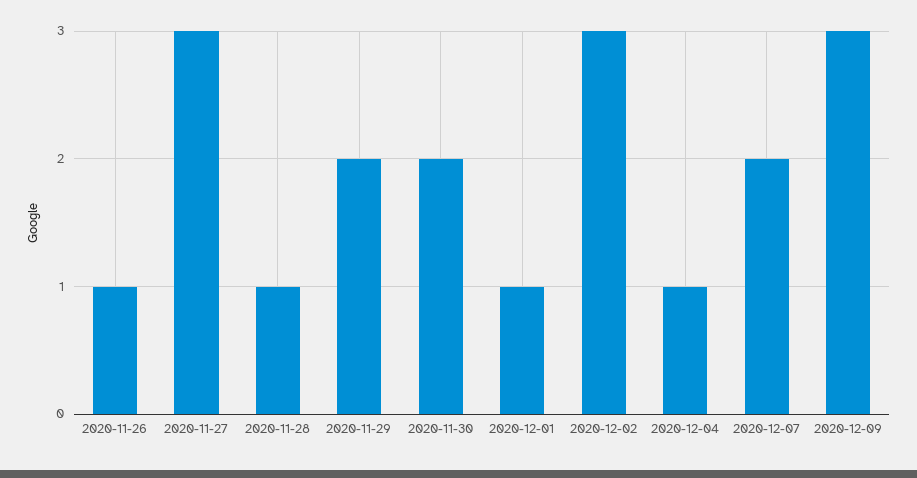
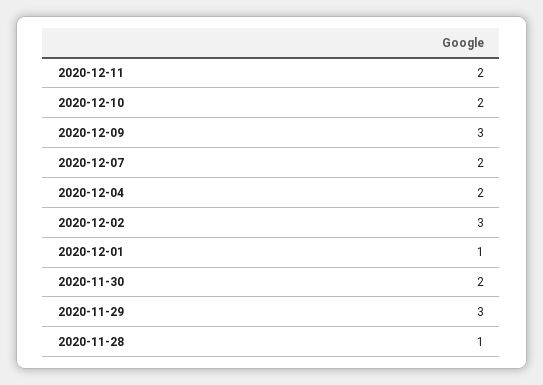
2020-11-26: 1 -> none
2020-11-27: 3 -> none
2020-11-29: 2 -> 3
2020-12-04: 1 -> 2
2020-12-11: none -> 2
2020-12-10: none -> 2

